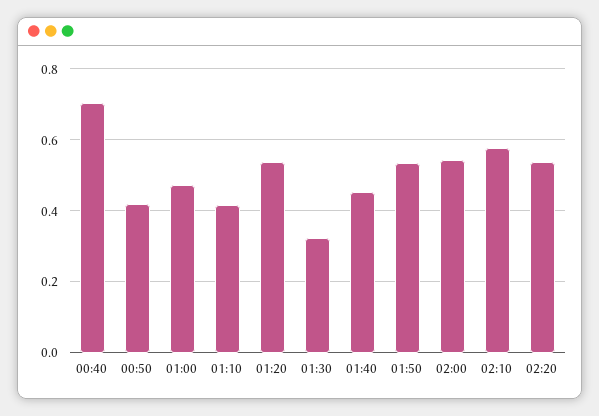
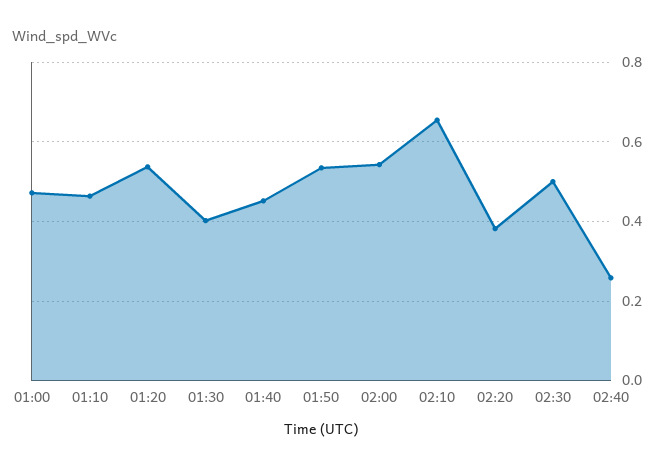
00:40: 0.7 -> none
00:50: 0.42 -> none
01:10: 0.42 -> 0.46
01:30: 0.32 -> 0.4
02:10: 0.58 -> 0.66
02:20: 0.54 -> 0.38
02:30: none -> 0.5
02:40: none -> 0.26

